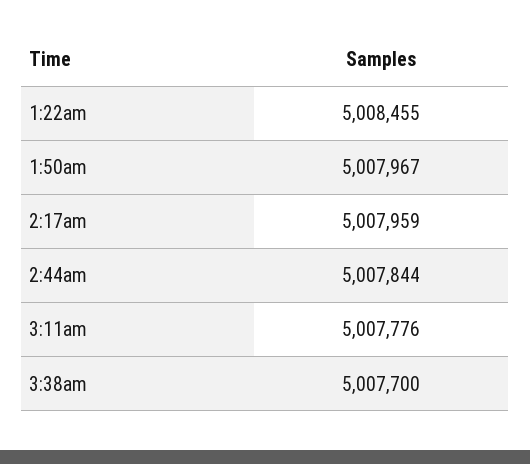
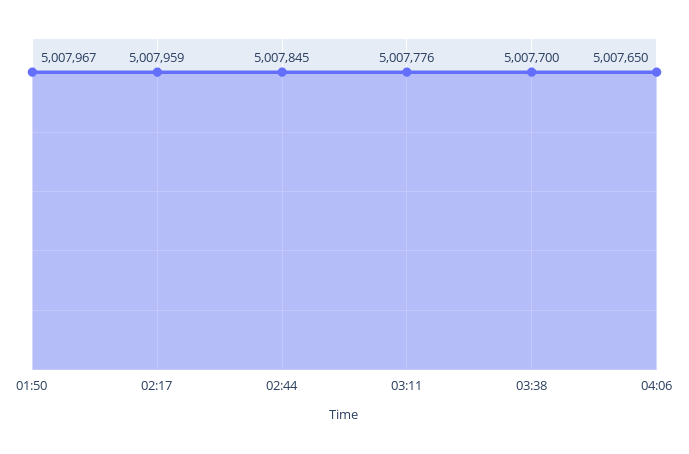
1:22am: 5008455 -> none
2:44am: 5007844 -> 5007845
04:06: none -> 5007650

